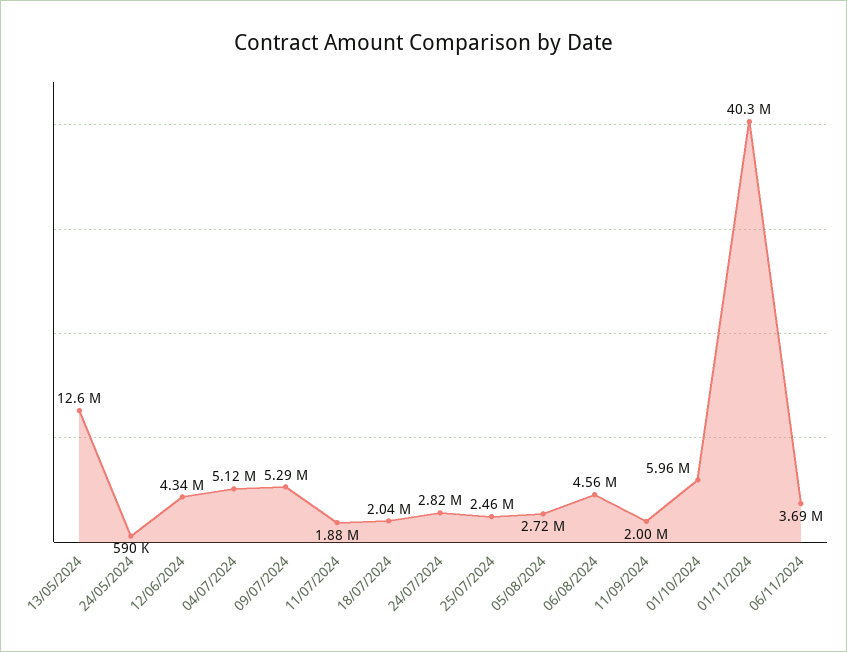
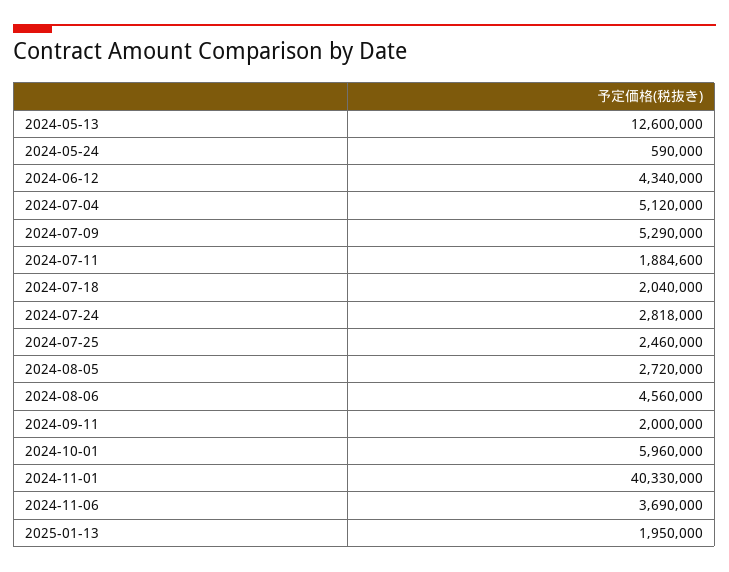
2025-01-13: none -> 1950000

